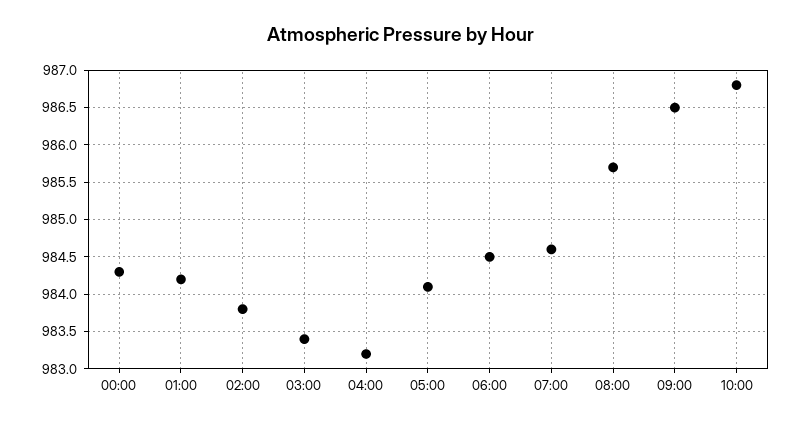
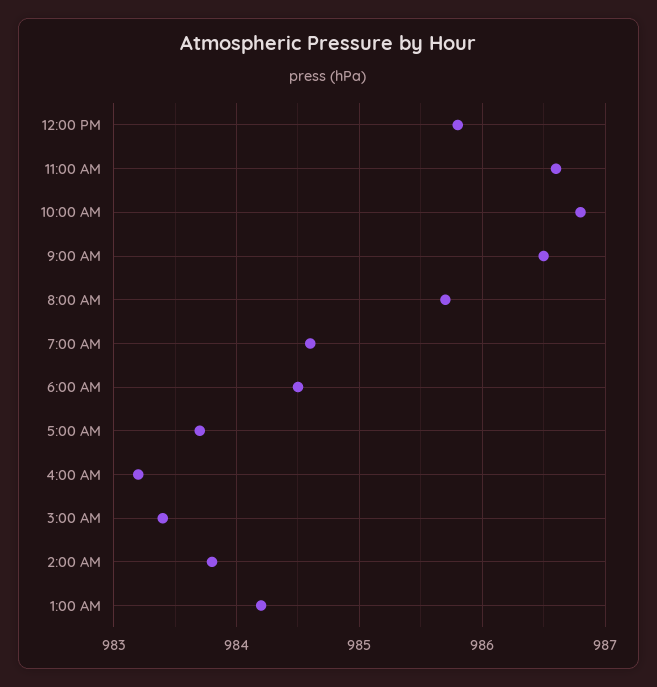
00:00: 984.3 -> none
05:00: 984.1 -> 983.7
12:00 PM: none -> 985.8
11:00 AM: none -> 986.6

